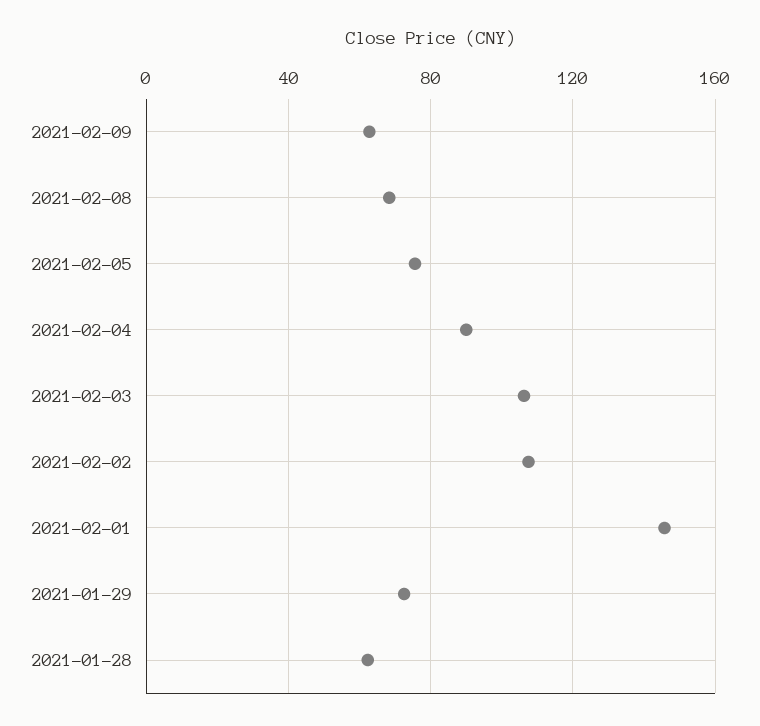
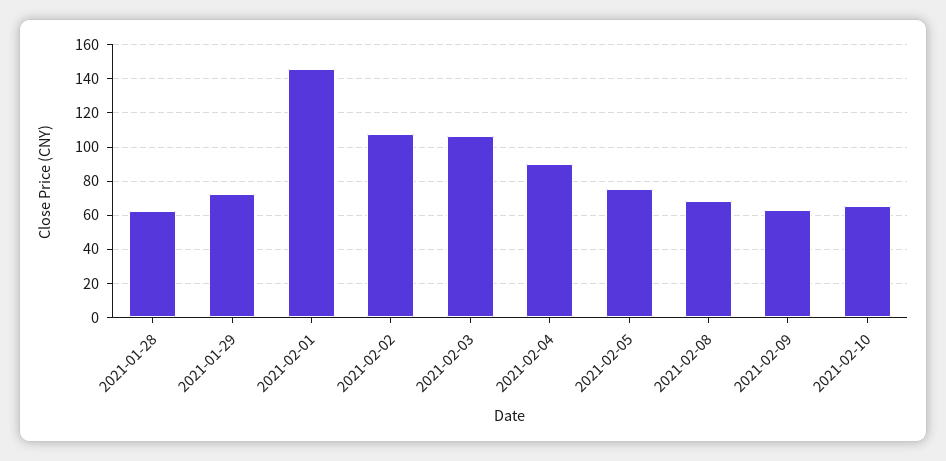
2021-02-10: none -> 65

